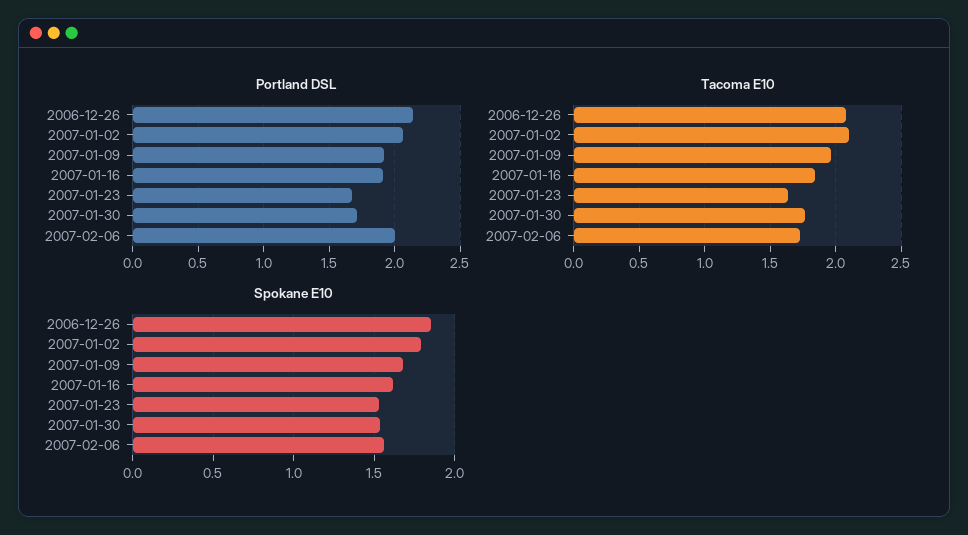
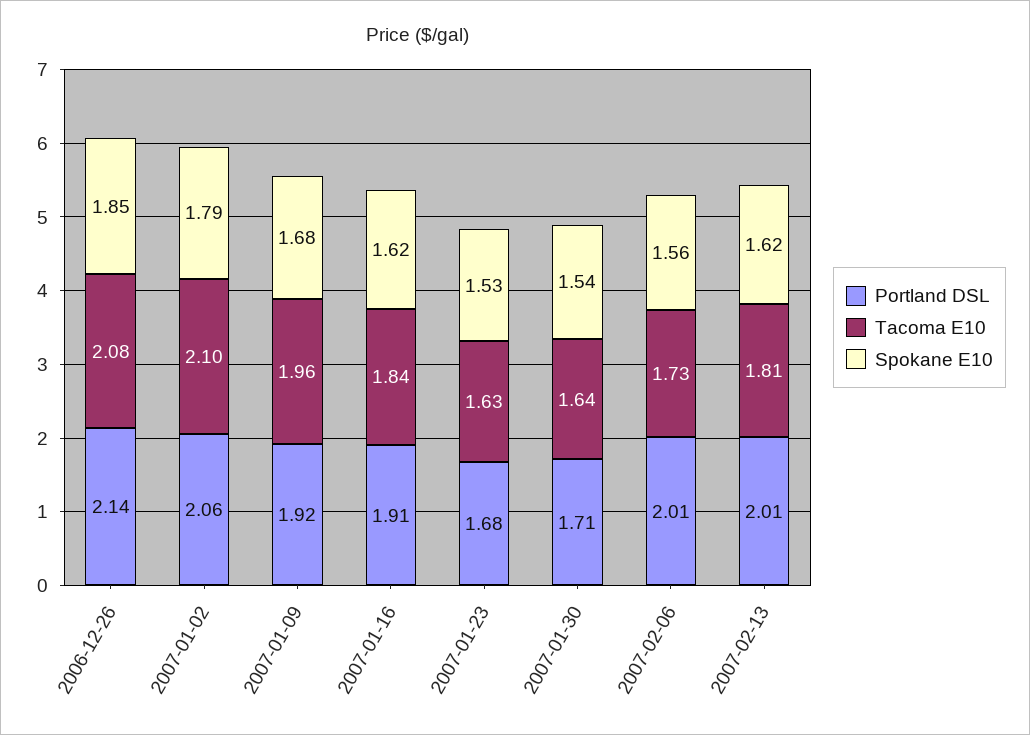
Tacoma E10, 2007-01-30: 1.75 -> 1.64
Portland DSL, 2007-02-13: none -> 2.01
Tacoma E10, 2007-02-13: none -> 1.81
Spokane E10, 2007-02-13: none -> 1.62

